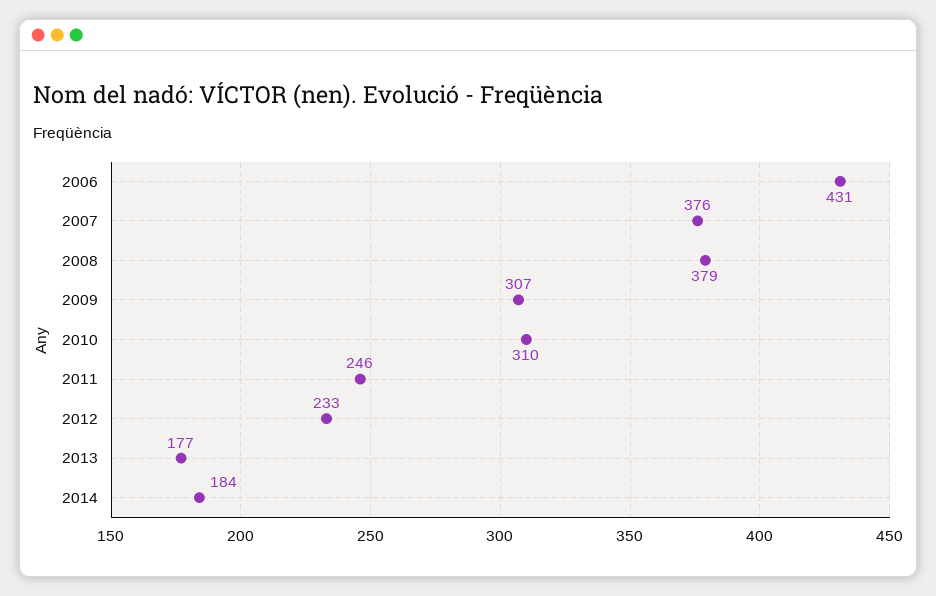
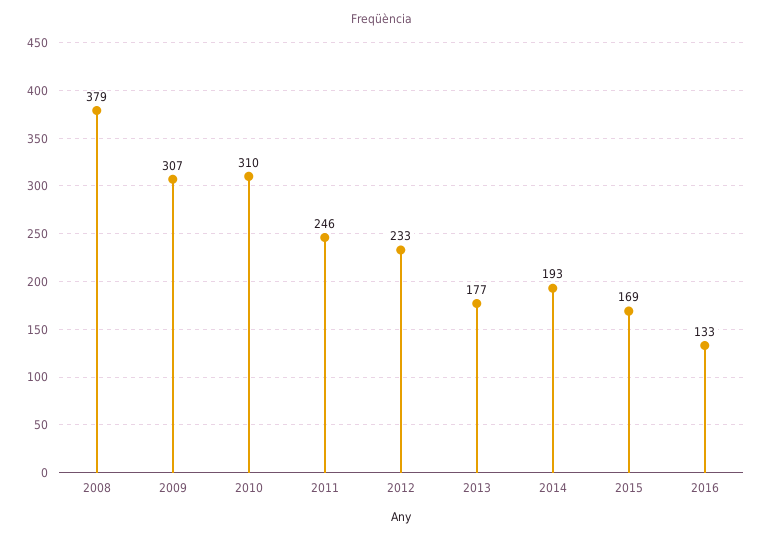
2006: 431 -> none
2007: 376 -> none
2014: 184 -> 193
2015: none -> 169
2016: none -> 133

